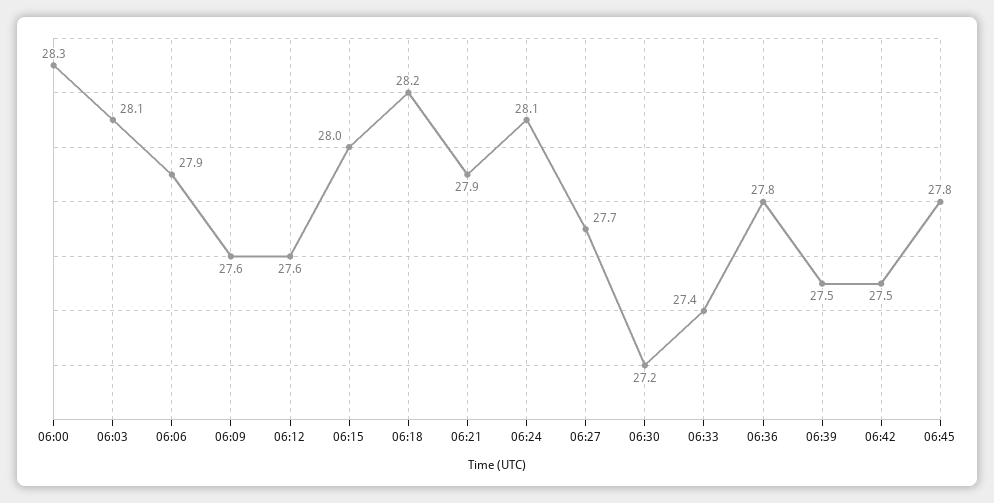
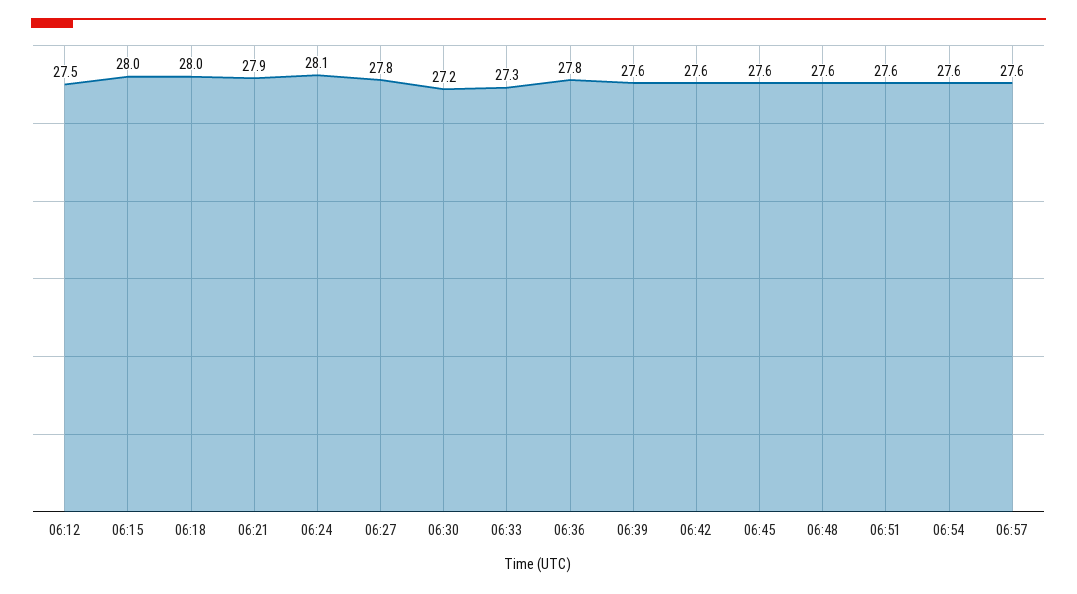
06:00: 28.3 -> none
06:03: 28.1 -> none
06:06: 27.9 -> none
06:09: 27.6 -> none
06:12: 27.6 -> 27.5
06:18: 28.2 -> 28
06:27: 27.7 -> 27.8
06:33: 27.4 -> 27.3
06:39: 27.5 -> 27.6
06:42: 27.5 -> 27.6
06:45: 27.8 -> 27.6
06:48: none -> 27.6
06:51: none -> 27.6
06:54: none -> 27.6
06:57: none -> 27.6

